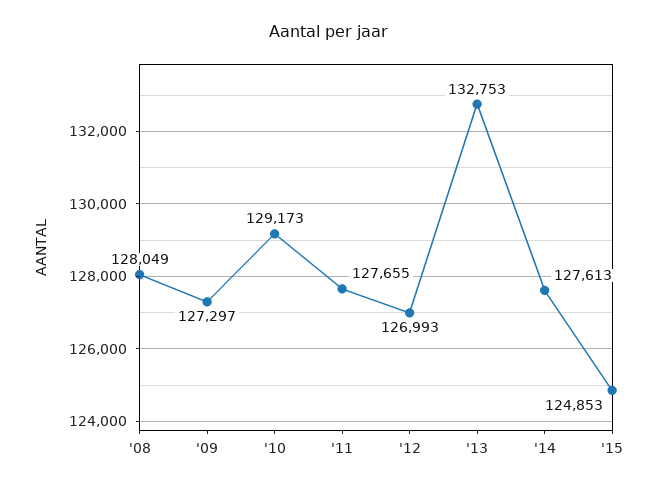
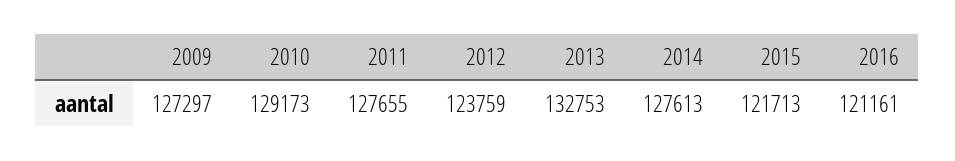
'08: 128049 -> none
'12: 126993 -> 123759
'15: 124853 -> 121713
2016: none -> 121161

